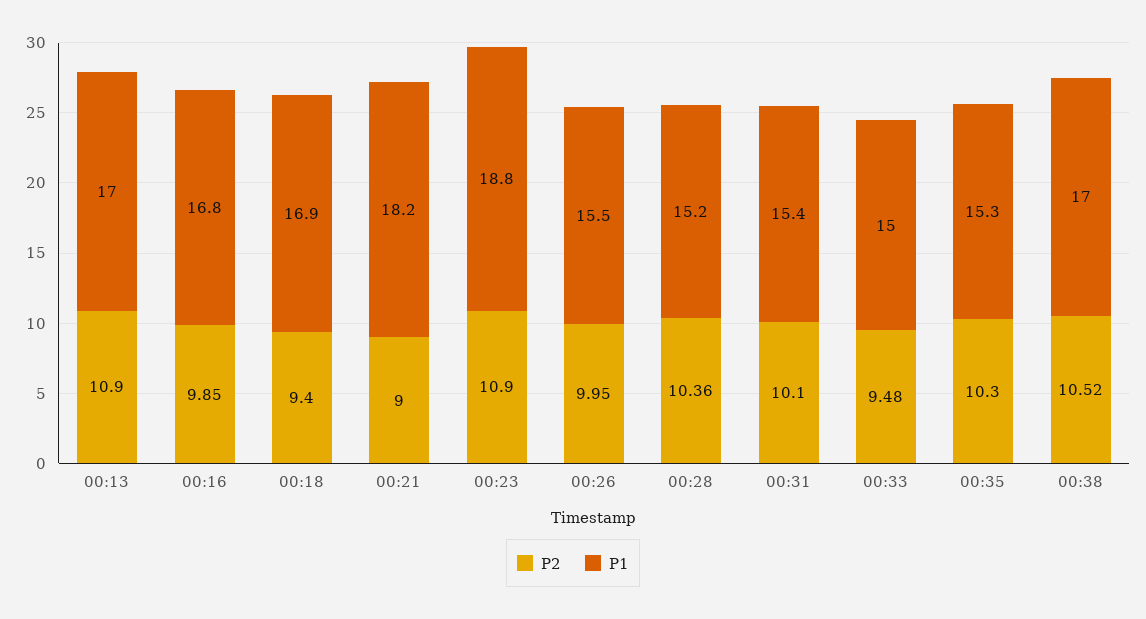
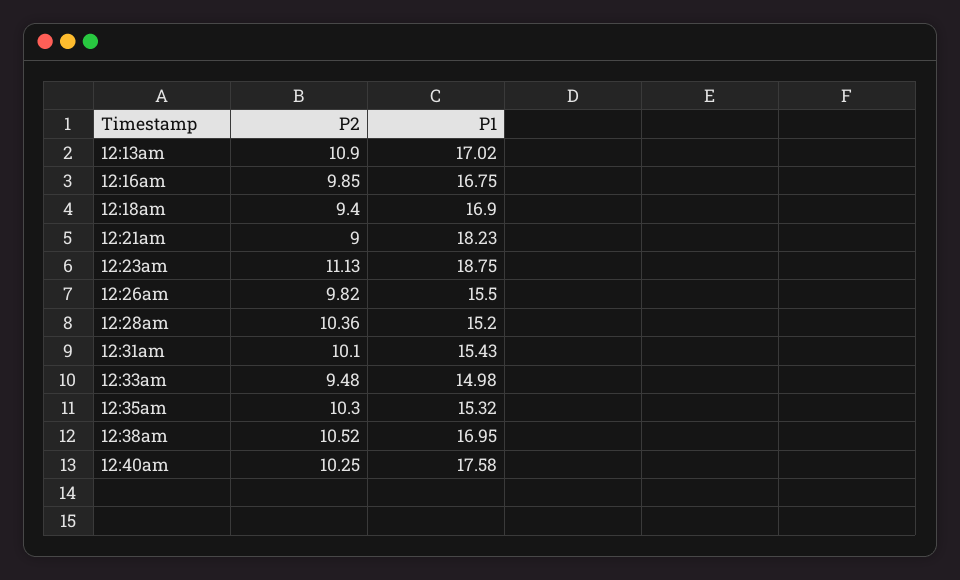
P2, 00:23: 10.9 -> 11.13
P2, 00:26: 9.95 -> 9.82
P2, 12:40am: none -> 10.25
P1, 12:40am: none -> 17.58

